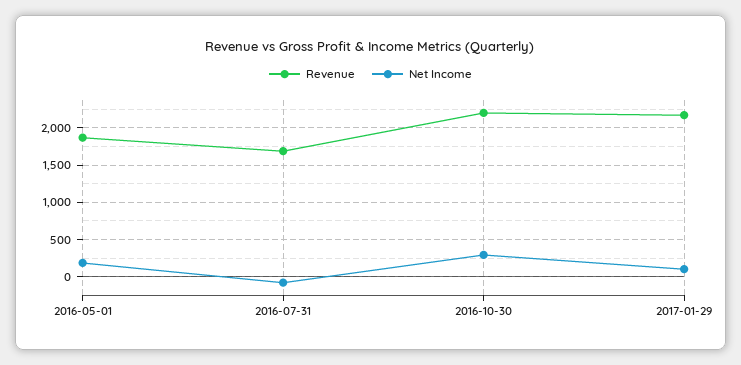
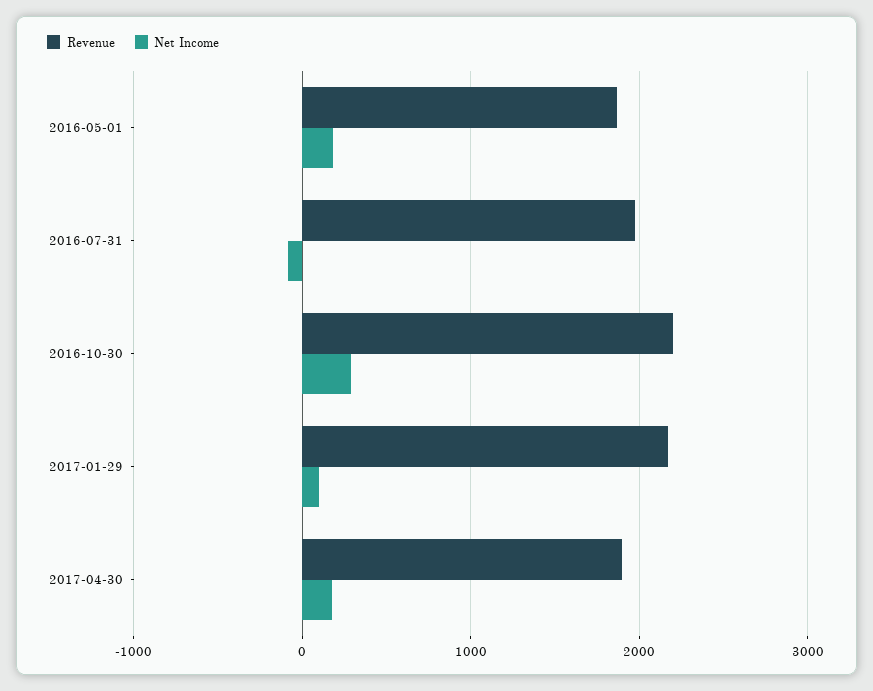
Revenue, 2016-07-31: 1700 -> 2000
Revenue, 2017-04-30: none -> 1900
Net Income, 2017-04-30: none -> 200

